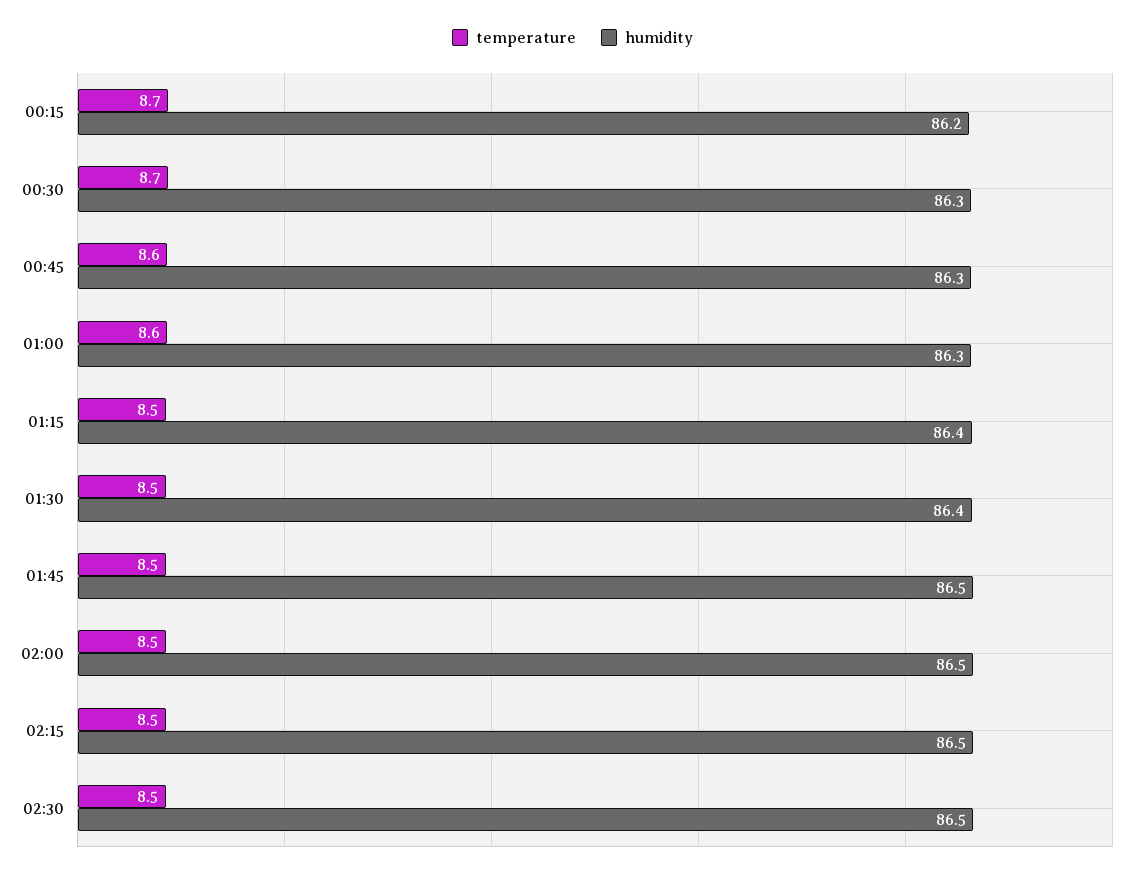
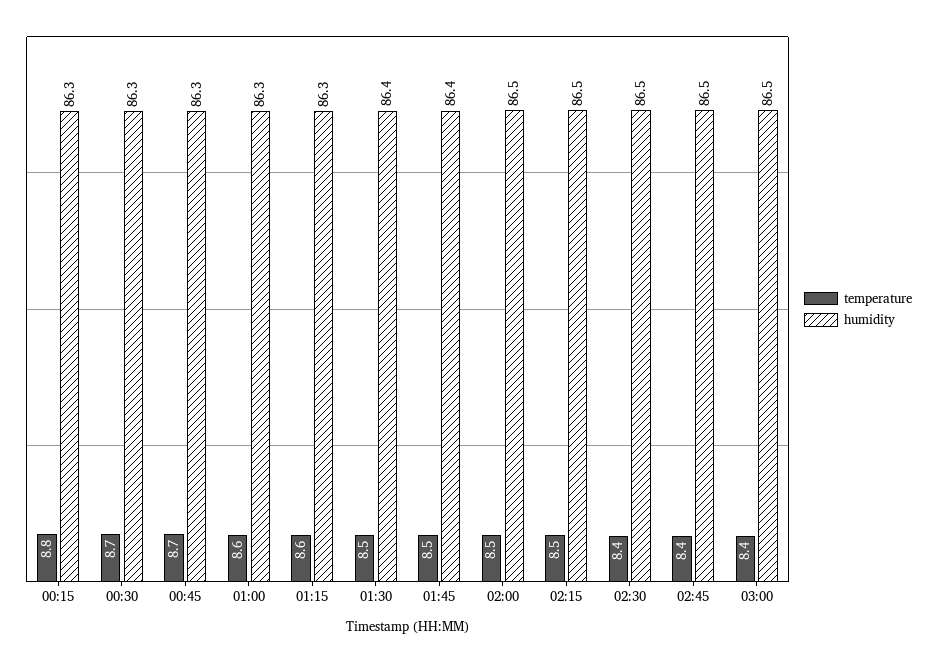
temperature, 00:15: 8.7 -> 8.8
humidity, 00:15: 86.2 -> 86.3
temperature, 00:45: 8.6 -> 8.7
temperature, 01:15: 8.5 -> 8.6
humidity, 01:15: 86.4 -> 86.3
humidity, 01:45: 86.5 -> 86.4
temperature, 02:30: 8.5 -> 8.4
temperature, 02:45: none -> 8.4
humidity, 02:45: none -> 86.5
temperature, 03:00: none -> 8.4
humidity, 03:00: none -> 86.5

